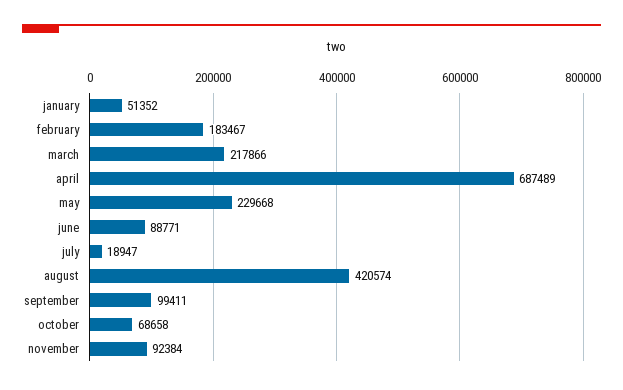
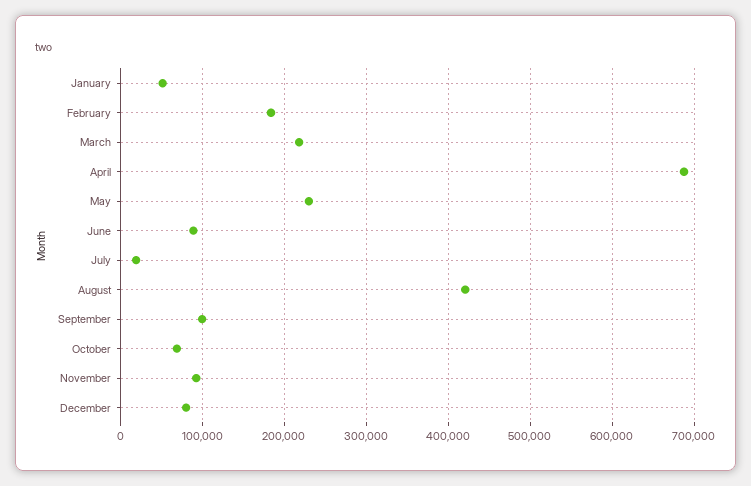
December: none -> 80000

